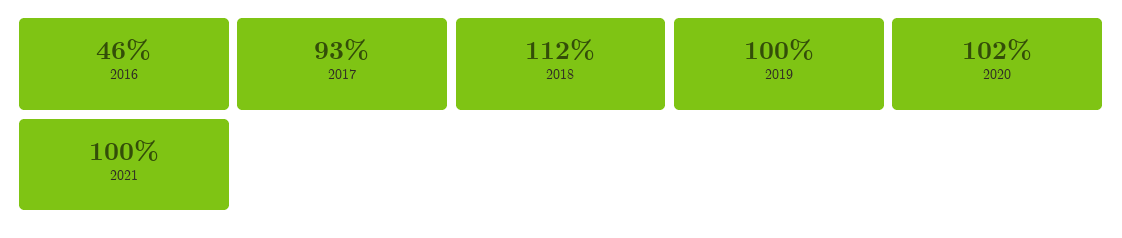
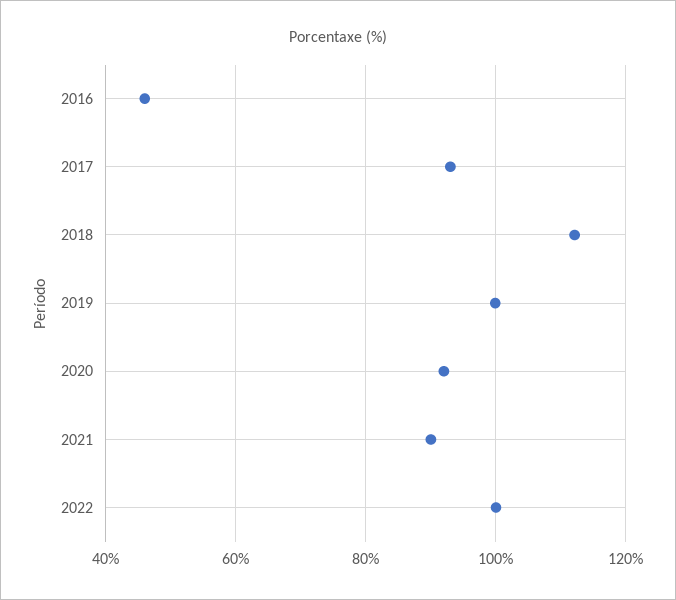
2020: 102 -> 92
2021: 100 -> 90
2022: none -> 100

